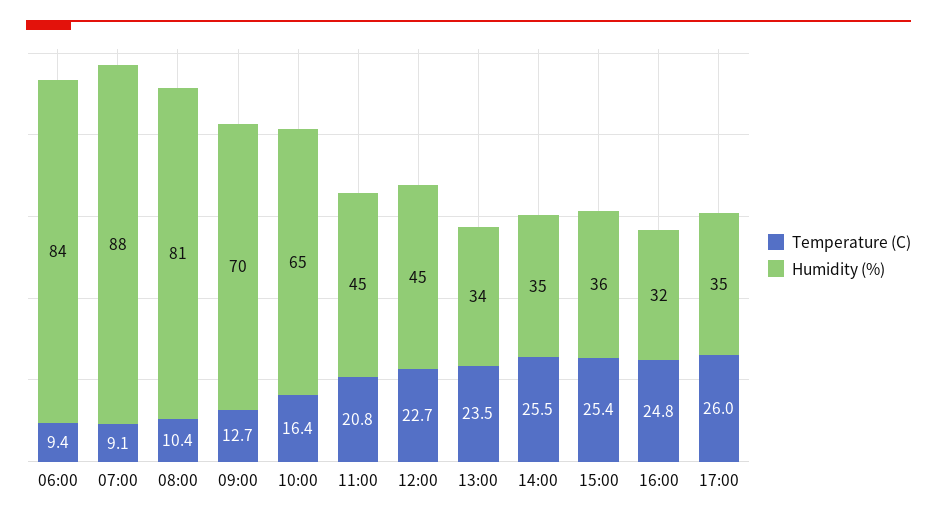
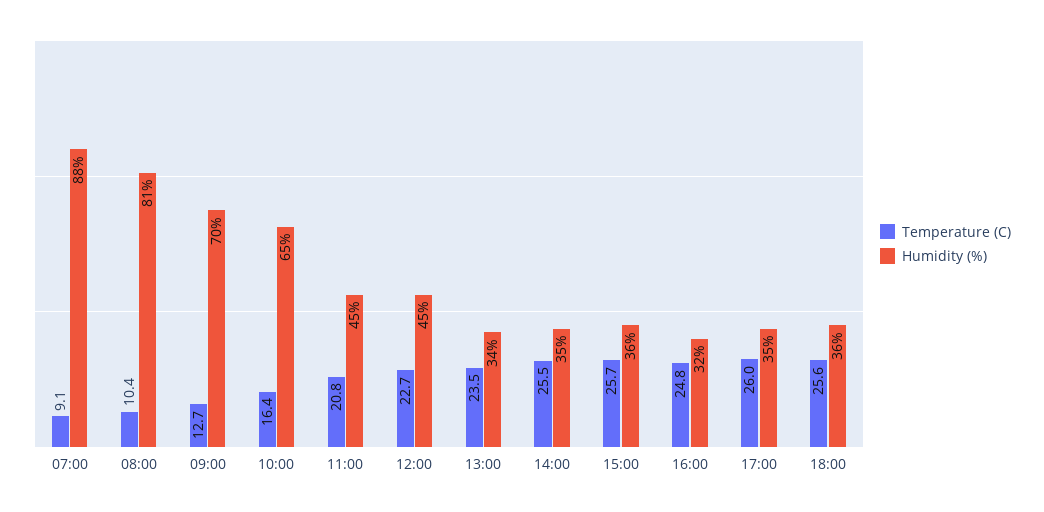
Temperature (C), 06:00: 9.4 -> none
Humidity (%), 06:00: 84 -> none
Temperature (C), 15:00: 25.4 -> 25.7
Temperature (C), 18:00: none -> 25.6
Humidity (%), 18:00: none -> 36

